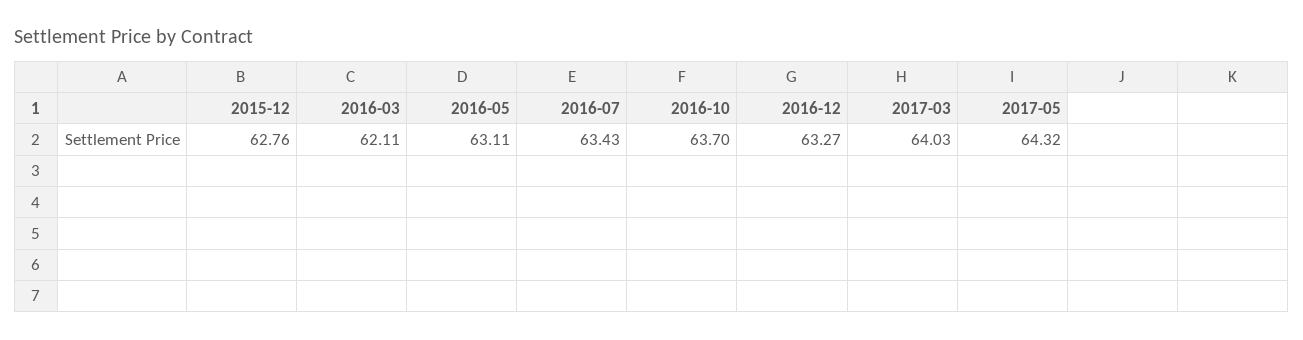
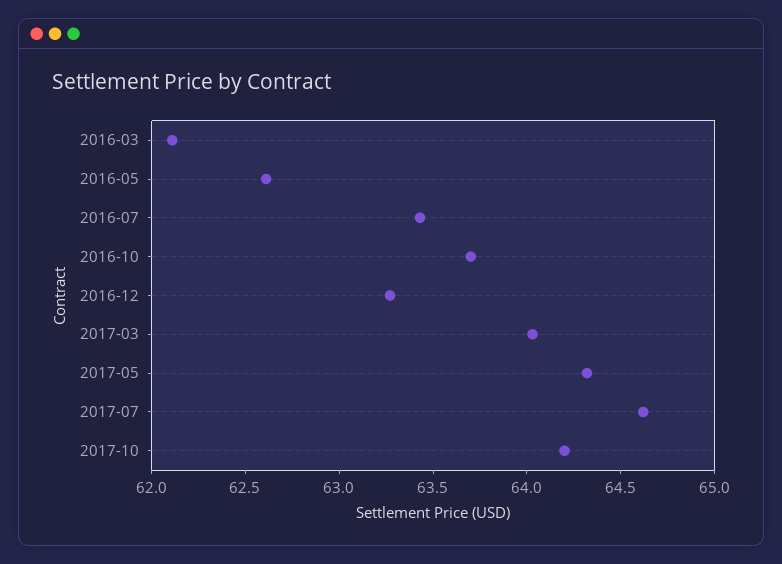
2015-12: 62.76 -> none
2016-05: 63.11 -> 62.6
2017-07: none -> 64.6
2017-10: none -> 64.2

